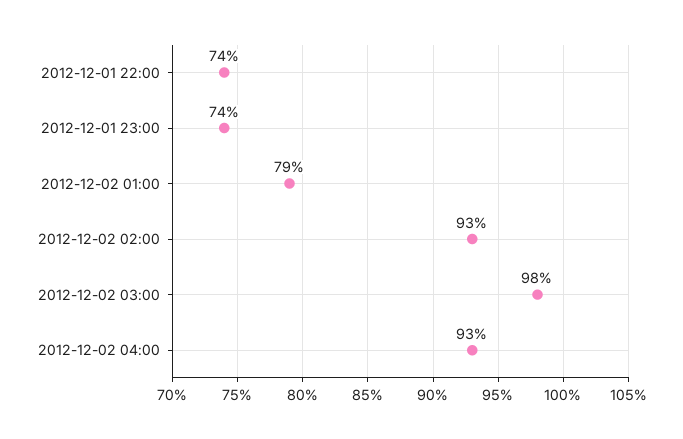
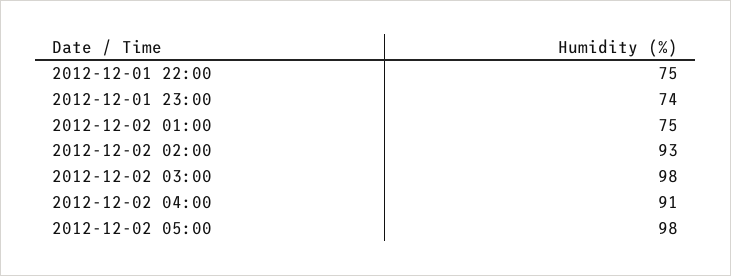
2012-12-01 22:00: 74 -> 75
2012-12-02 01:00: 79 -> 75
2012-12-02 04:00: 93 -> 91
2012-12-02 05:00: none -> 98

